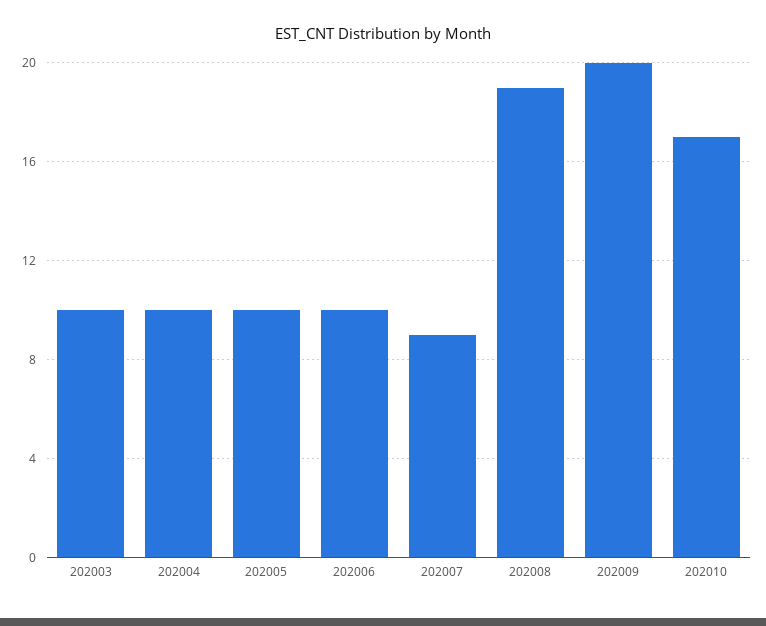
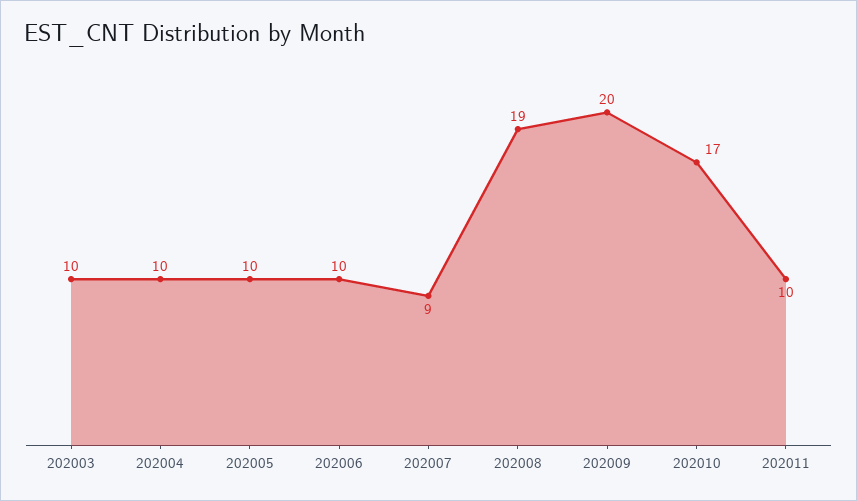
202011: none -> 10

